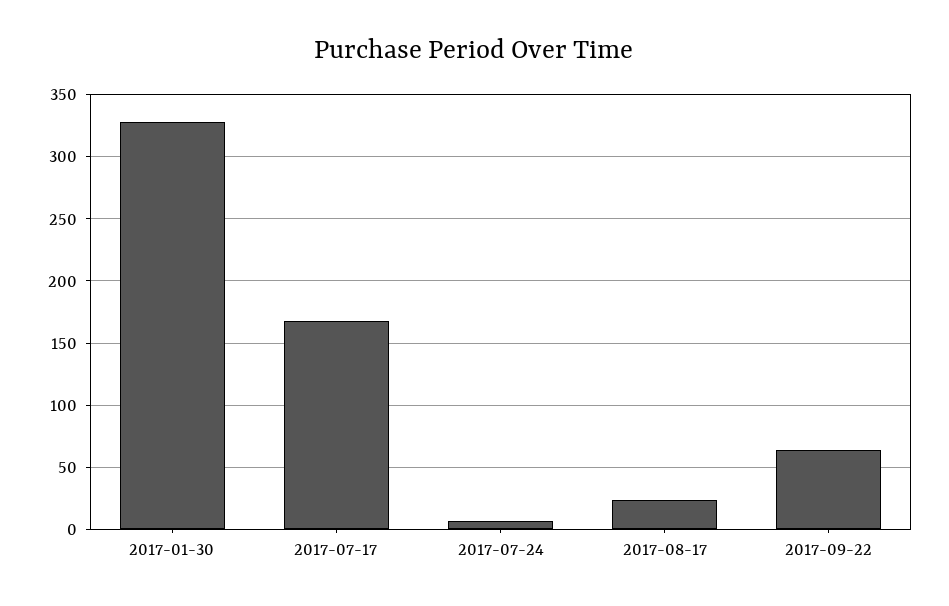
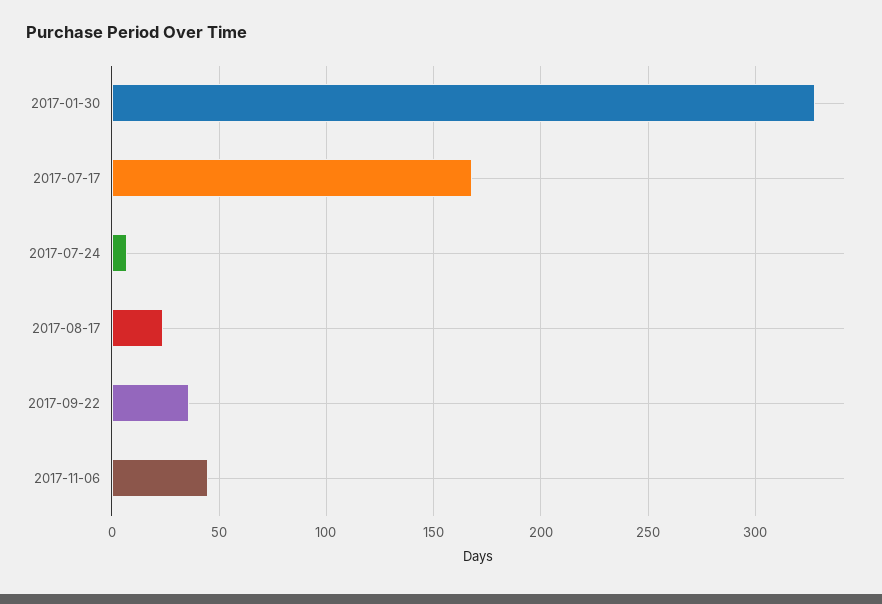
2017-09-22: 65 -> 35
2017-11-06: none -> 45

